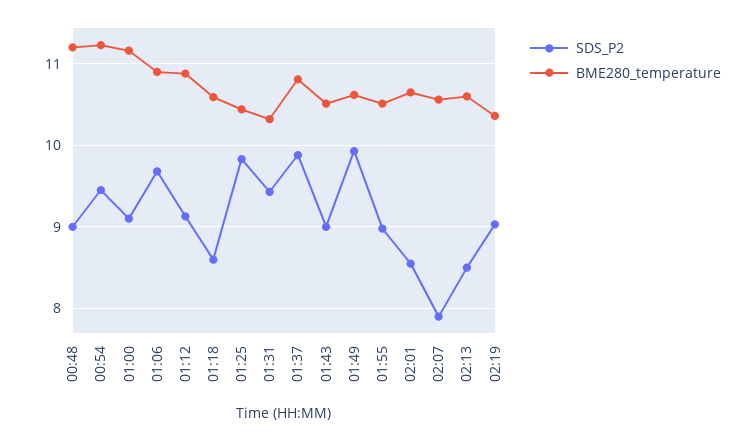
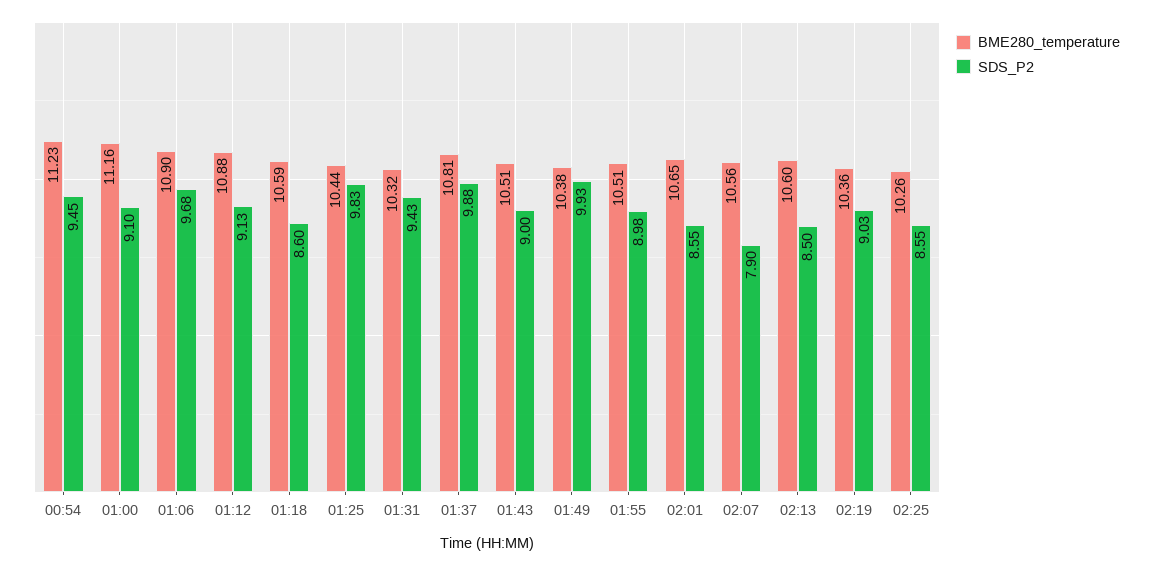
SDS_P2, 00:48: 9 -> none
BME280_temperature, 00:48: 11.2 -> none
BME280_temperature, 01:49: 10.6 -> 10.38
BME280_temperature, 02:25: none -> 10.26
SDS_P2, 02:25: none -> 8.55

